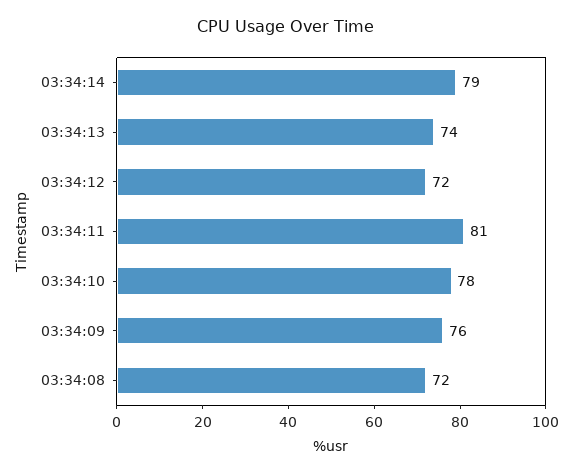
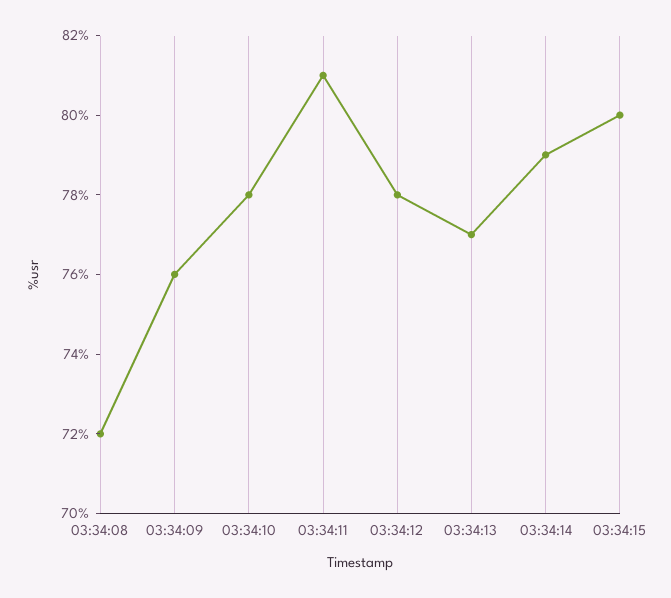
03:34:13: 74 -> 77
03:34:12: 72 -> 78
03:34:15: none -> 80

